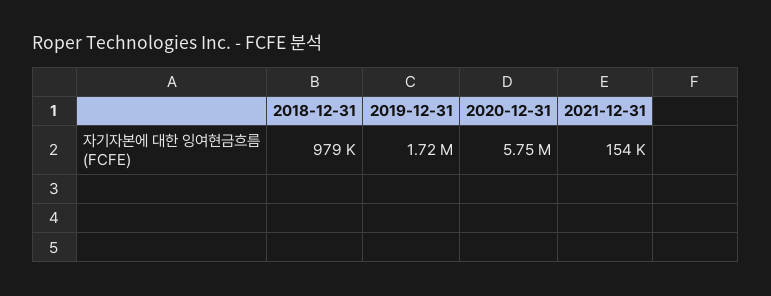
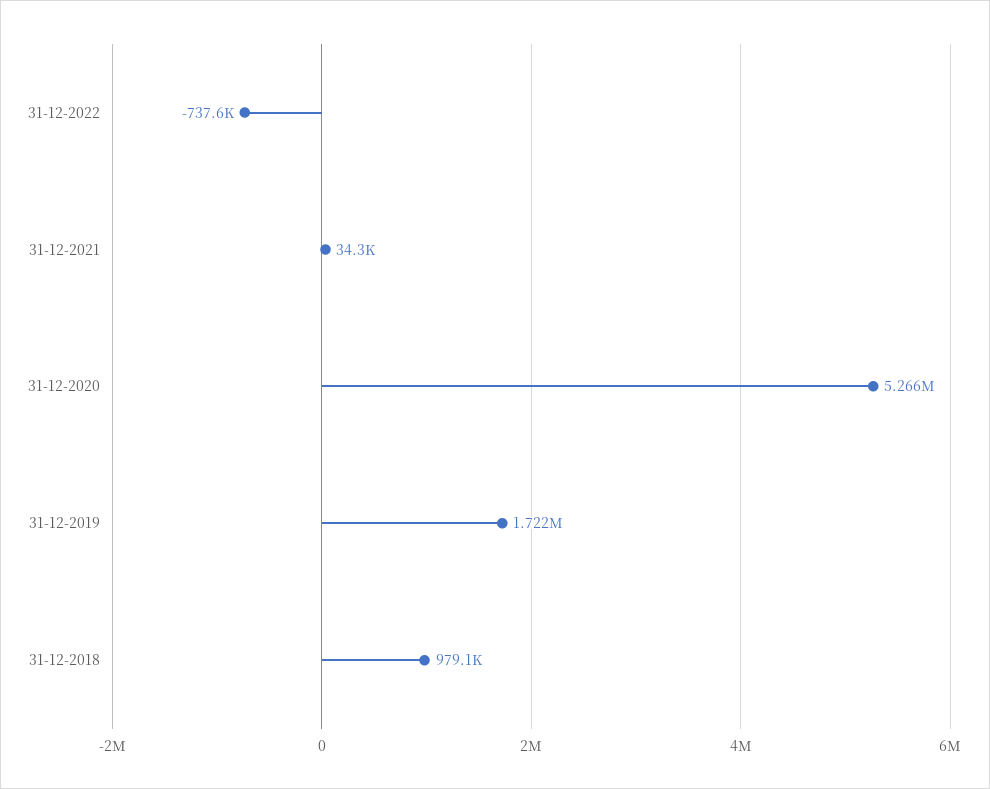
2020-12-31: 5750000 -> 5266000
2021-12-31: 154000 -> 34300
31-12-2022: none -> -737600

